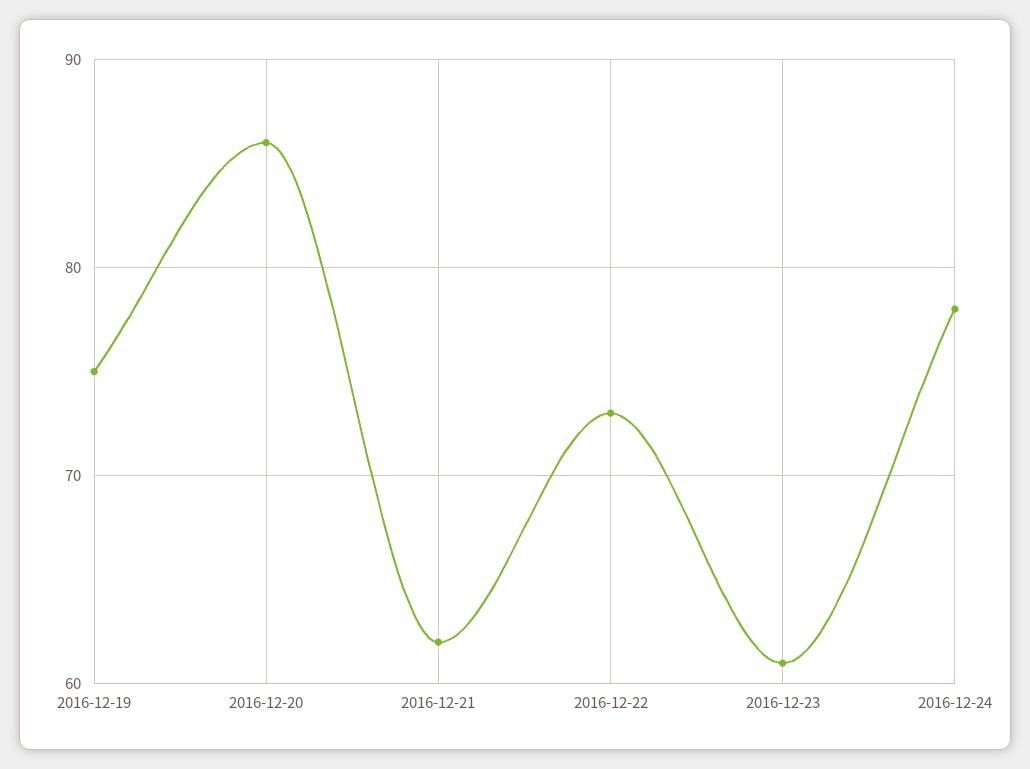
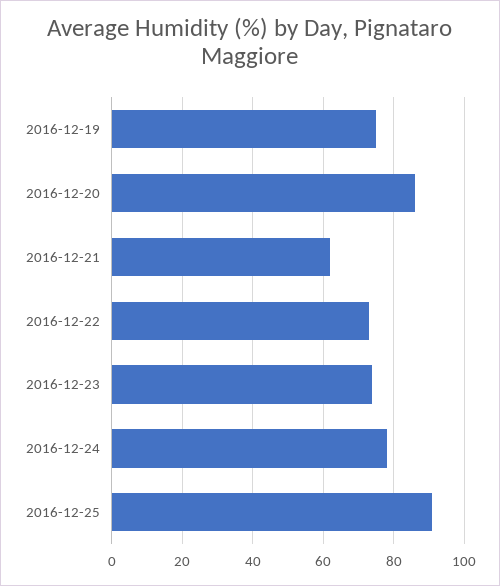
2016-12-23: 61 -> 75
2016-12-25: none -> 90

